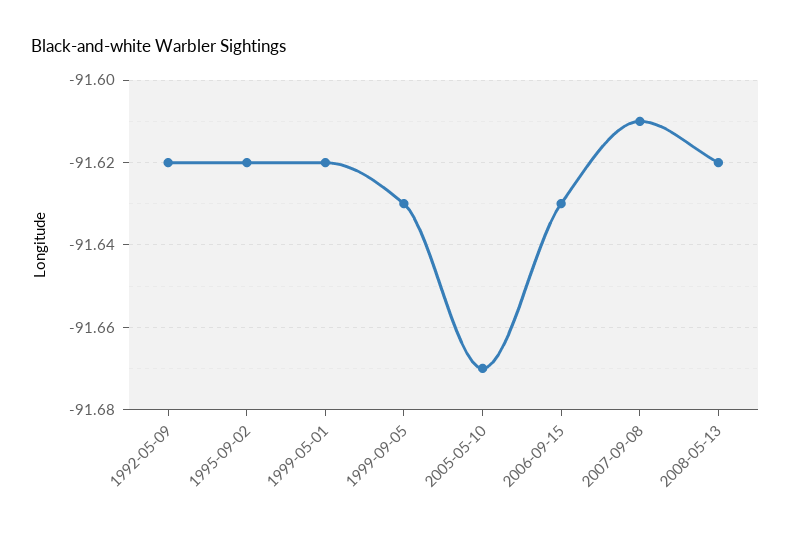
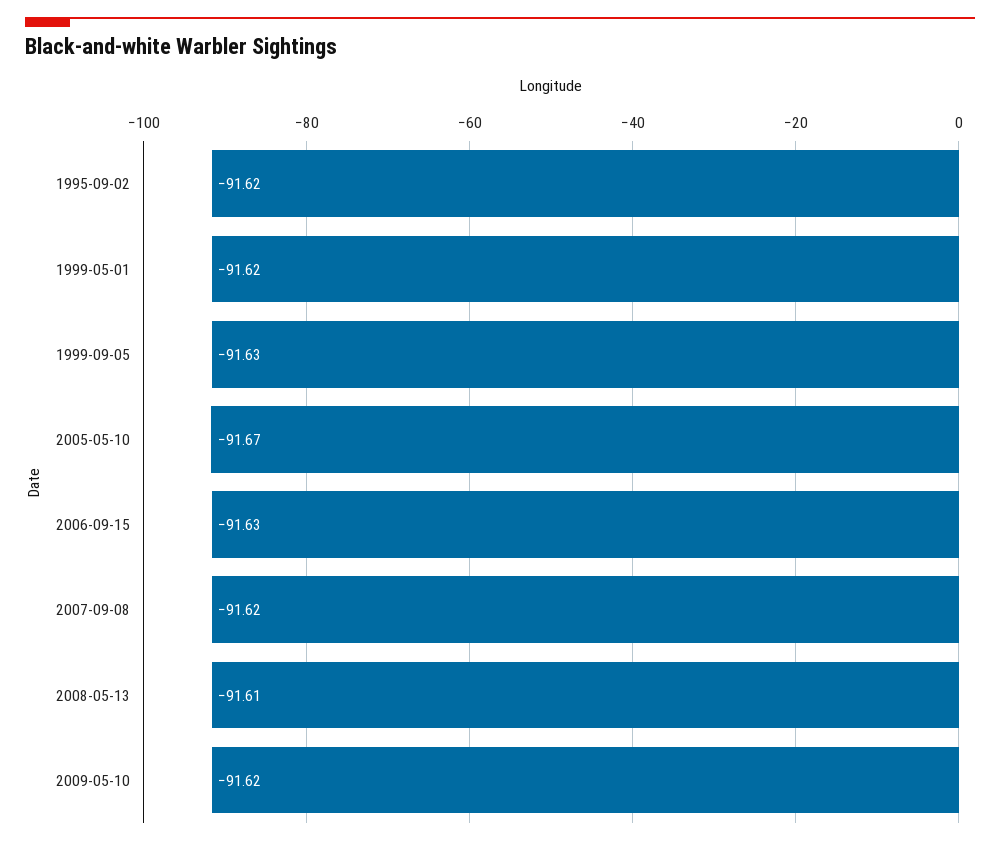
1992-05-09: -91.62 -> none
2007-09-08: -91.61 -> -91.62
2008-05-13: -91.62 -> -91.61
2009-05-10: none -> -91.62

